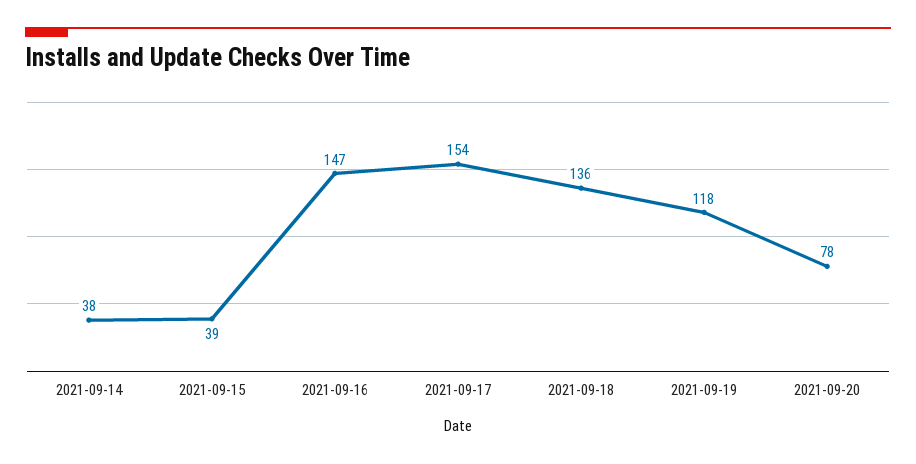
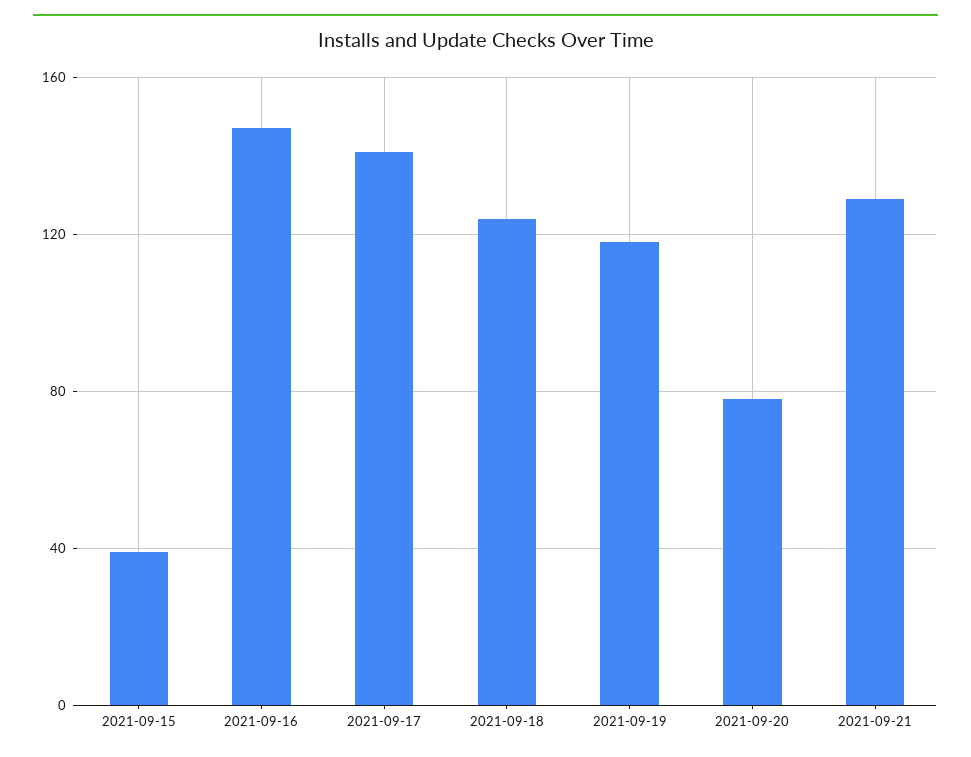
2021-09-14: 38 -> none
2021-09-17: 154 -> 140
2021-09-18: 136 -> 125
2021-09-21: none -> 130

